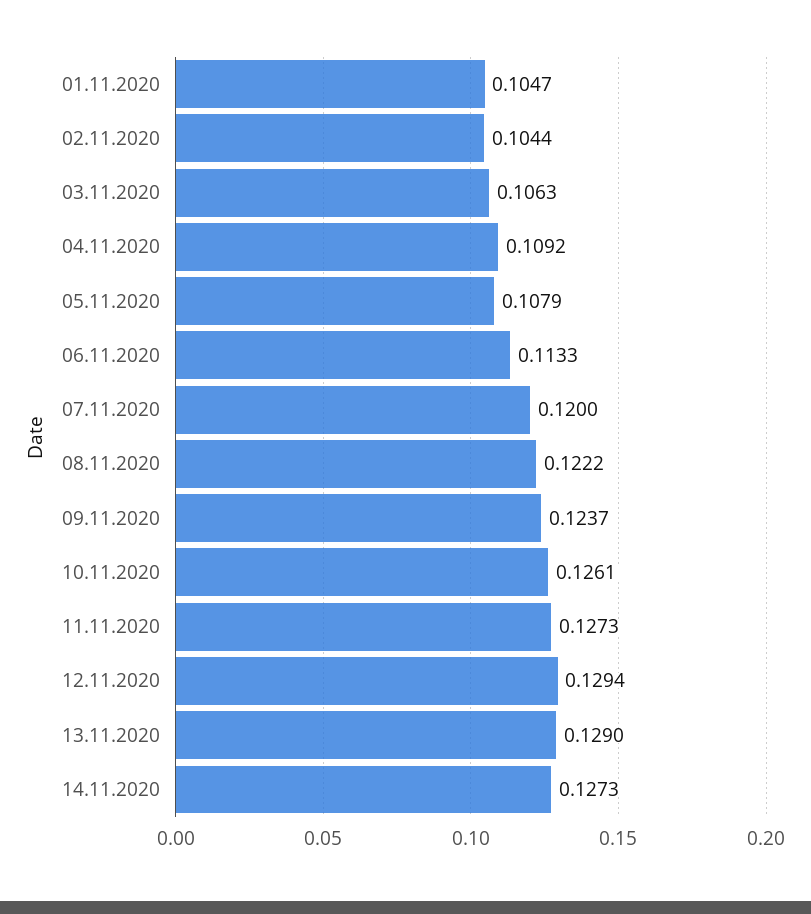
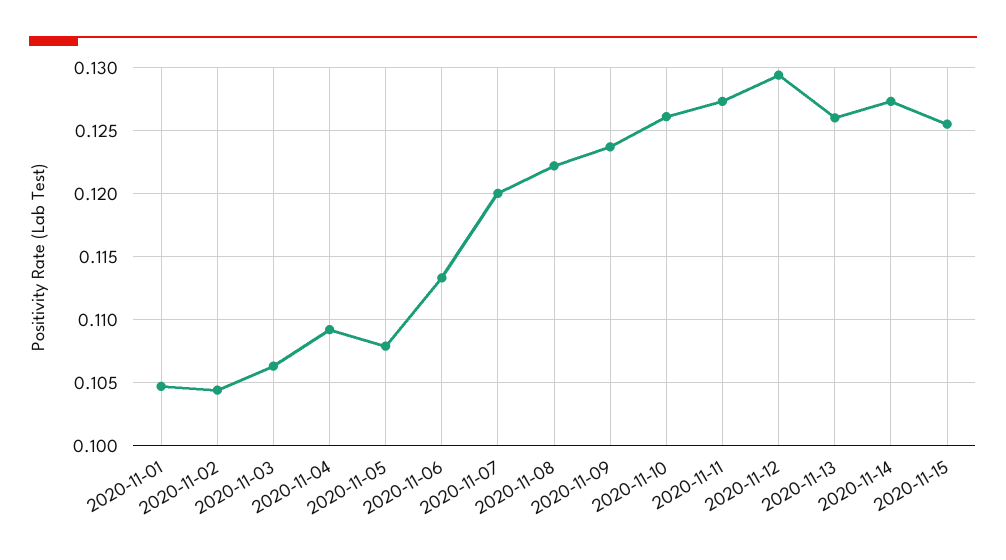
13.11.2020: 0.129 -> 0.126
2020-11-15: none -> 0.1255

